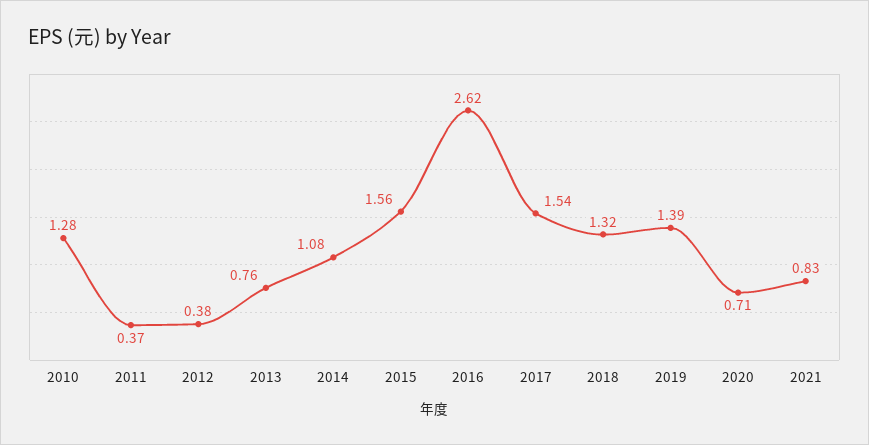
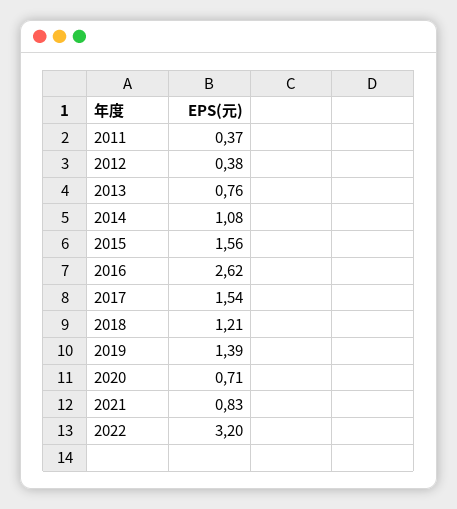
2010: 1.28 -> none
2018: 1.32 -> 1.21
2022: none -> 3.2

